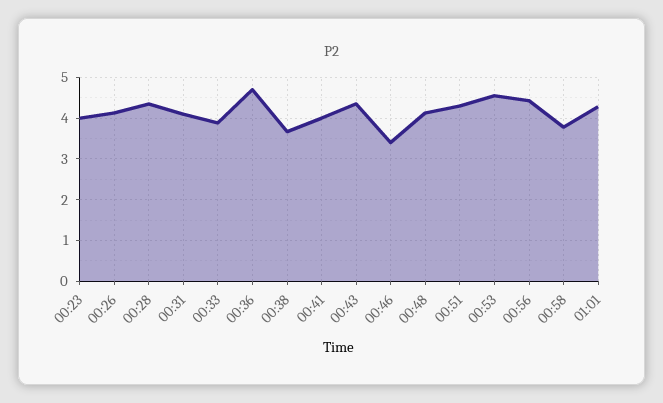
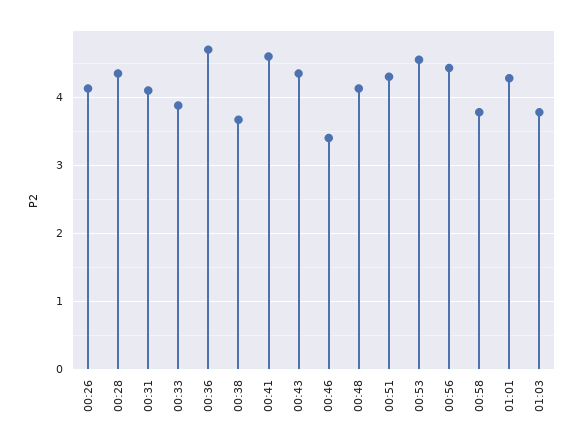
00:23: 4 -> none
00:41: 4 -> 4.6
01:03: none -> 3.8

